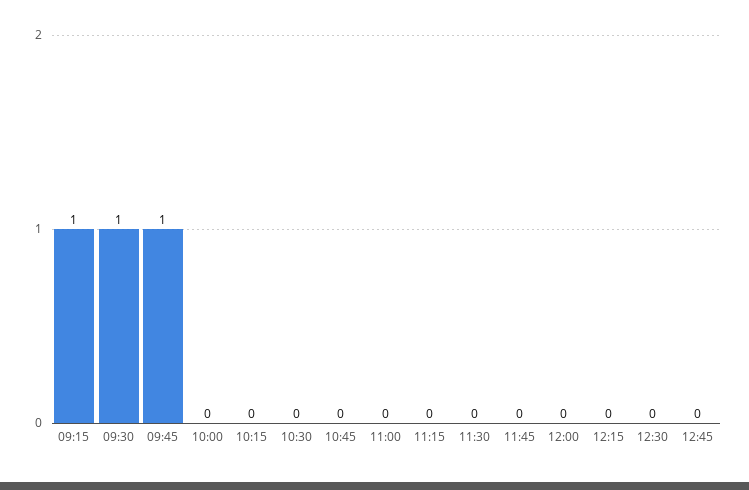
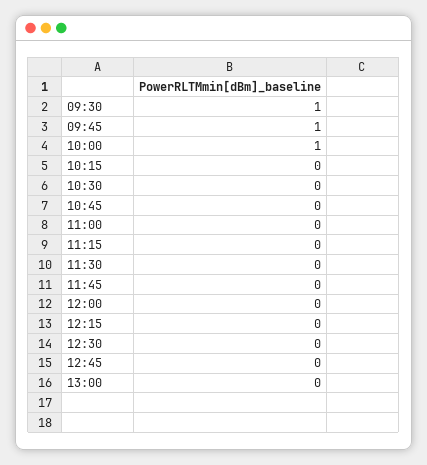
09:15: 1 -> none
10:00: 0 -> 1
13:00: none -> 0

